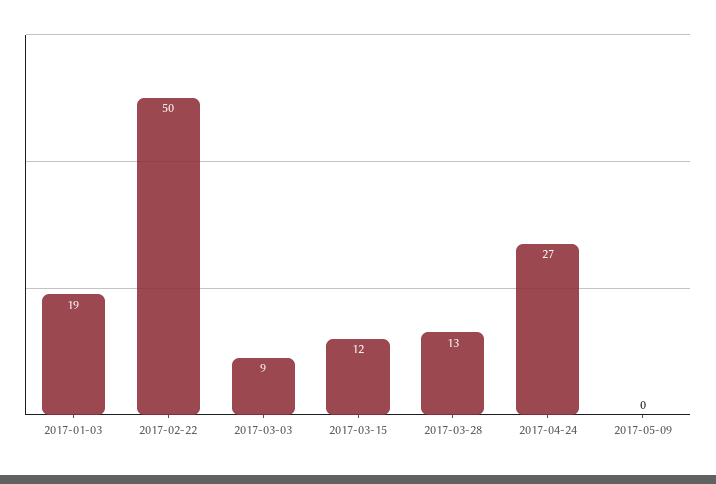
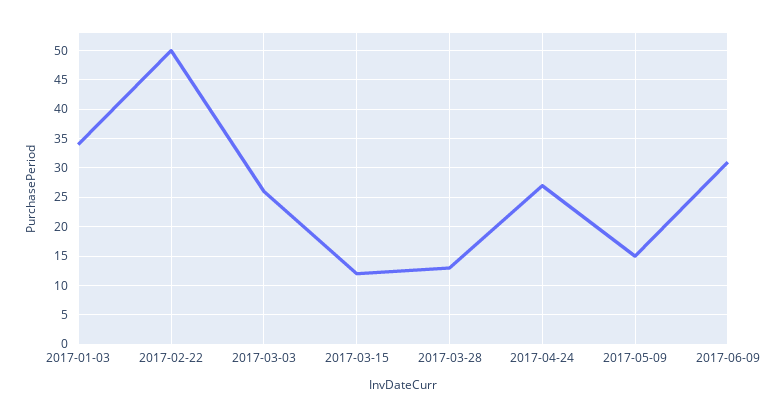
2017-01-03: 19 -> 35
2017-03-03: 9 -> 25
2017-05-09: 0 -> 15
2017-06-09: none -> 30

